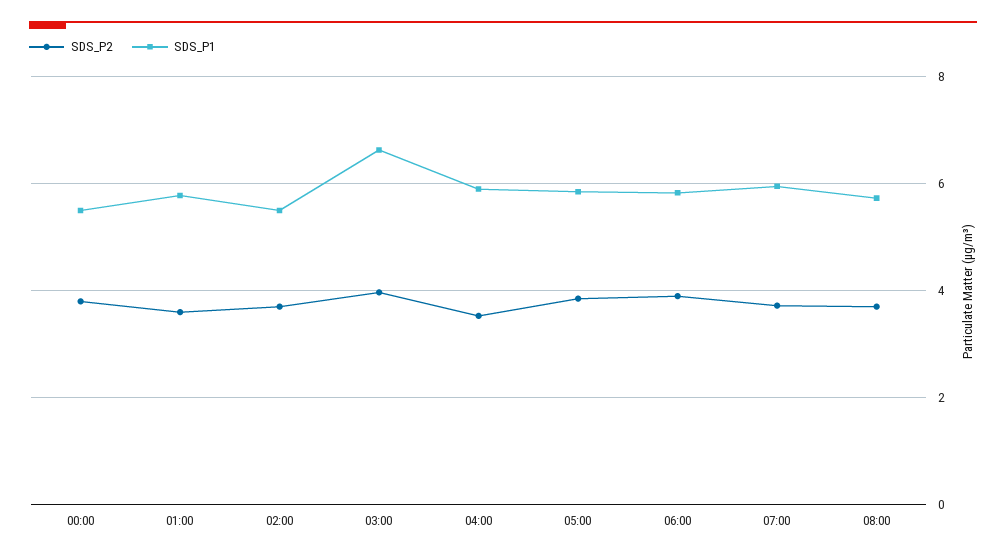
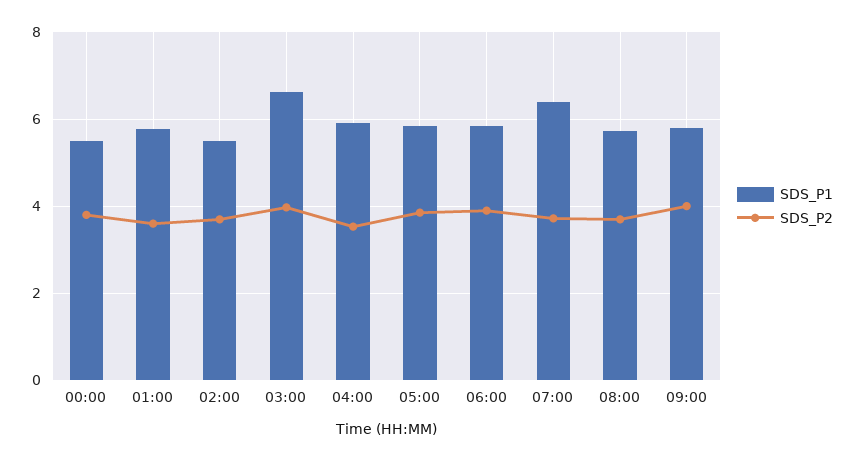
SDS_P1, 07:00: 6 -> 6.4
SDS_P1, 09:00: none -> 5.8
SDS_P2, 09:00: none -> 4

